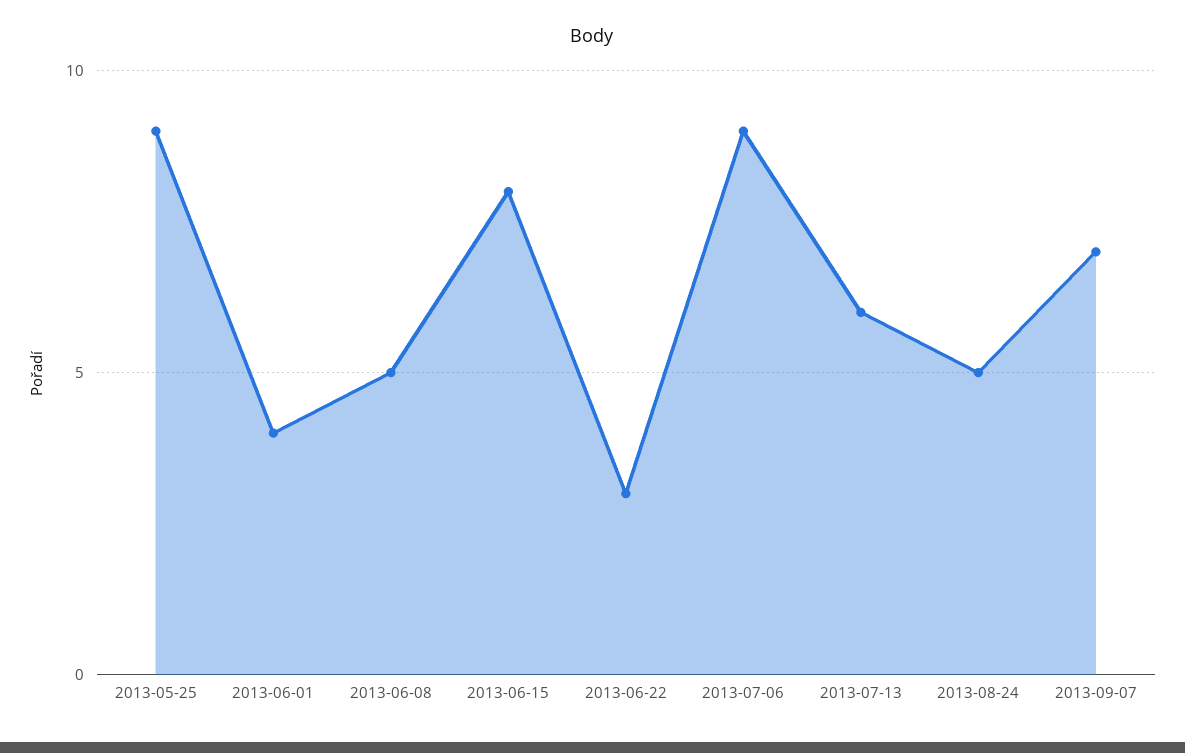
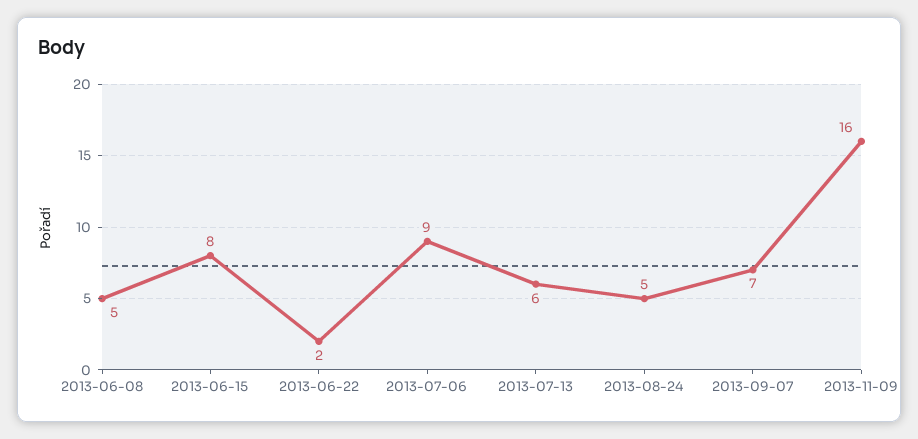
2013-05-25: 9 -> none
2013-06-01: 4 -> none
2013-06-22: 3 -> 2
2013-11-09: none -> 16

